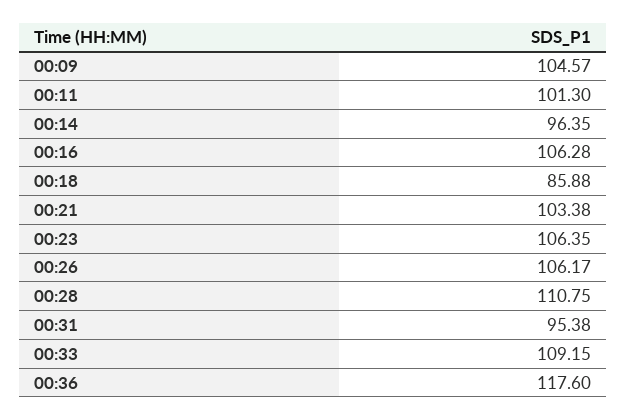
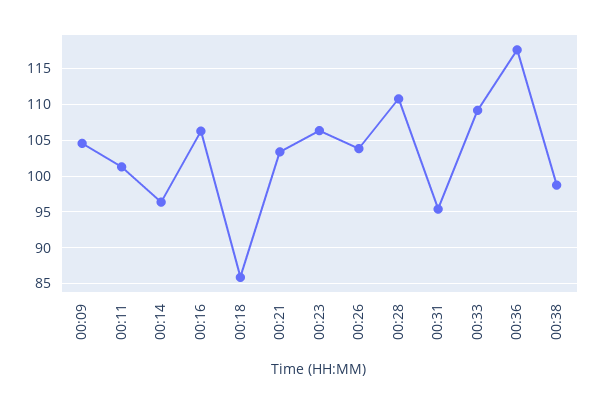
00:26: 106.17 -> 104
00:38: none -> 99

